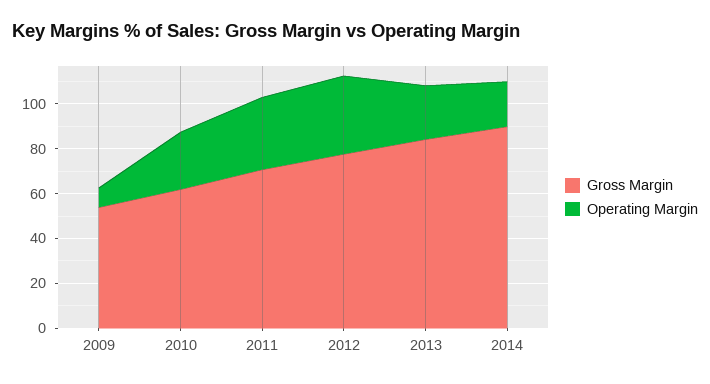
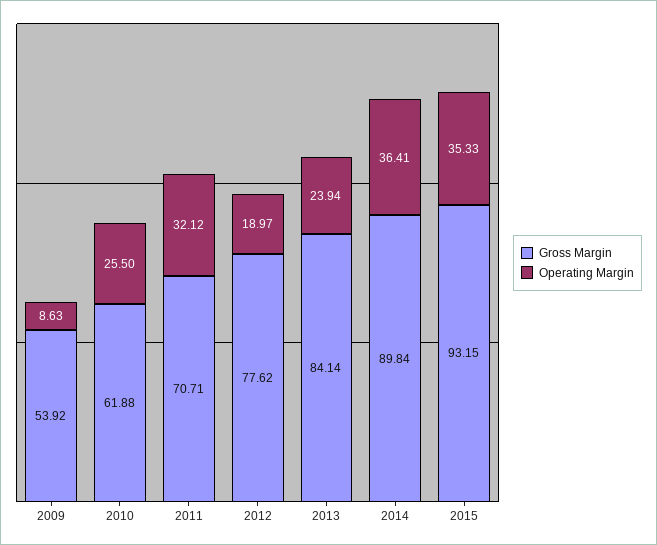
Operating Margin, 2012: 35 -> 18.97
Operating Margin, 2014: 20 -> 36.41
Gross Margin, 2015: none -> 93.15
Operating Margin, 2015: none -> 35.33

